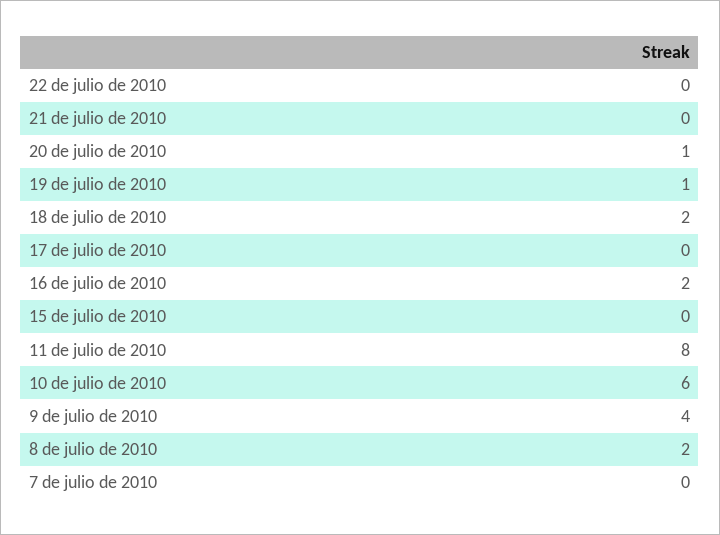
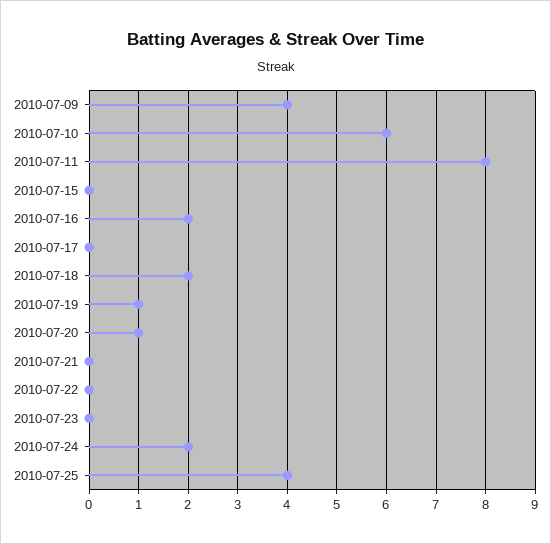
8 de julio de 2010: 2 -> none
7 de julio de 2010: 0 -> none
2010-07-23: none -> 0
2010-07-24: none -> 2
2010-07-25: none -> 4

